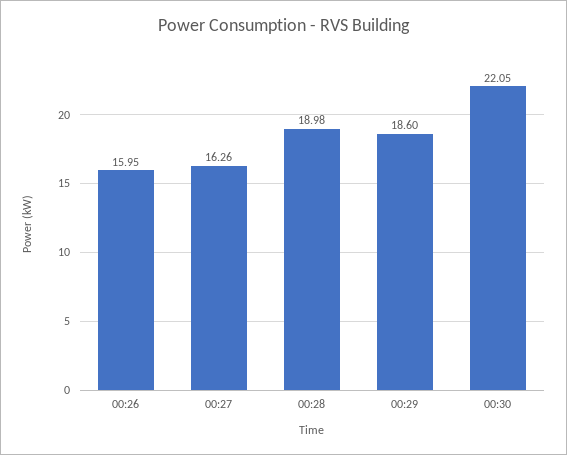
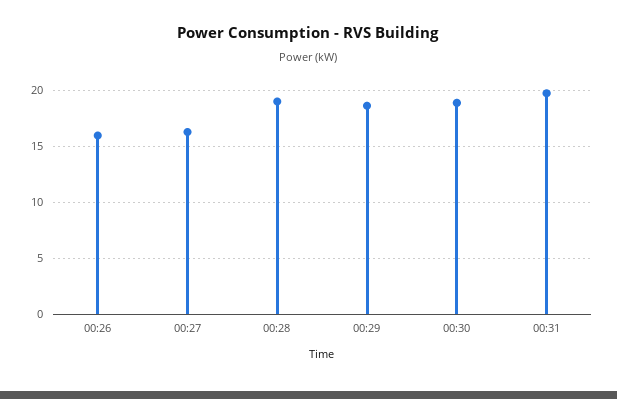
00:30: 22.05 -> 19
00:31: none -> 20

